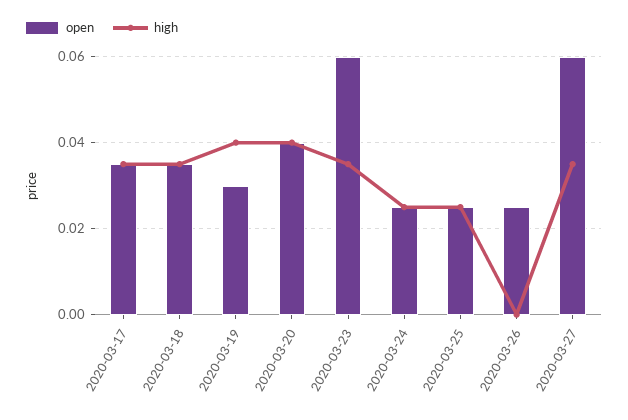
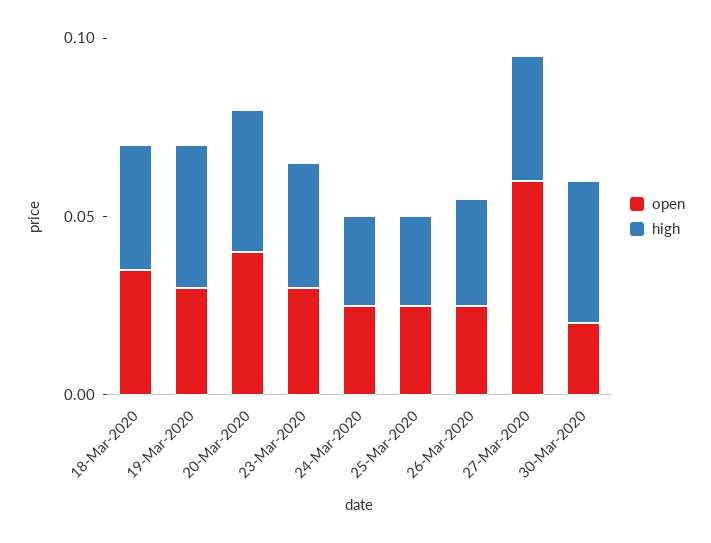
open, 2020-03-17: 0.035 -> none
high, 2020-03-17: 0.035 -> none
open, 2020-03-23: 0.06 -> 0.03
high, 2020-03-26: 0 -> 0.03
open, 30-Mar-2020: none -> 0.02
high, 30-Mar-2020: none -> 0.04

